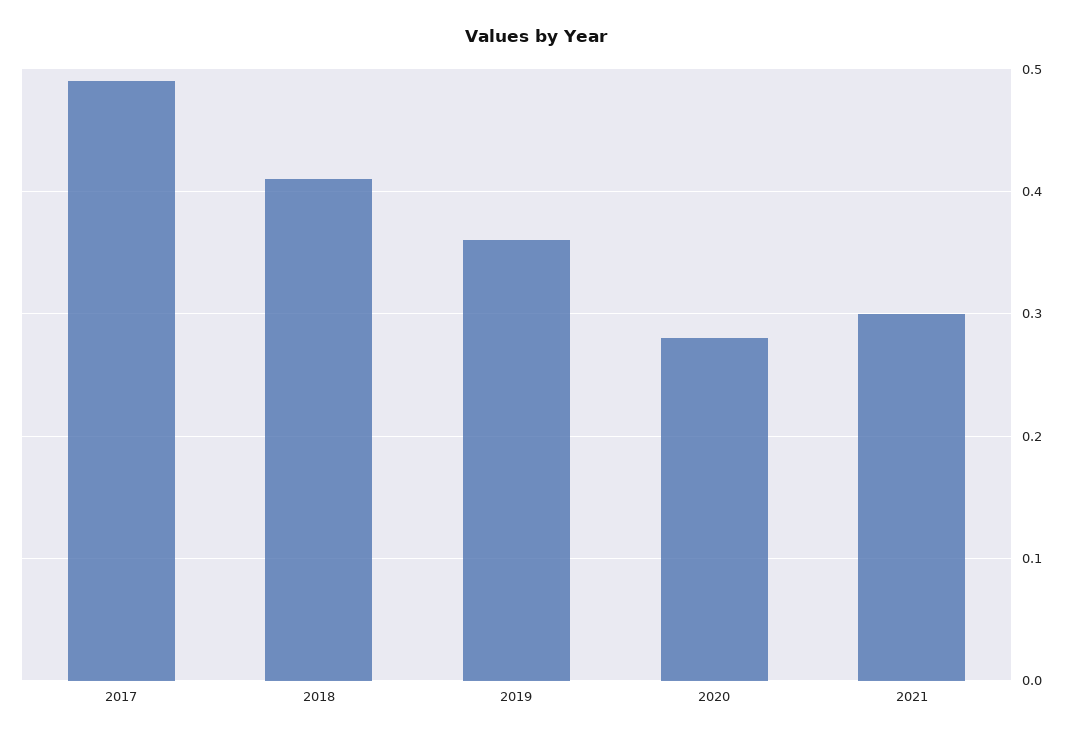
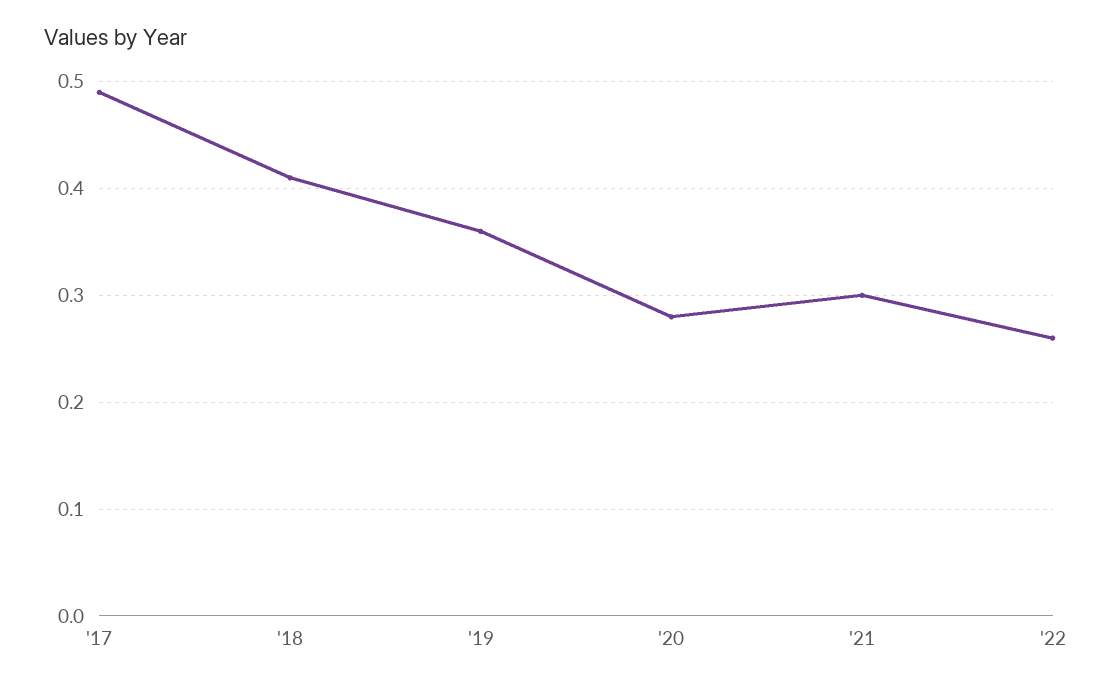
'22: none -> 0.26

